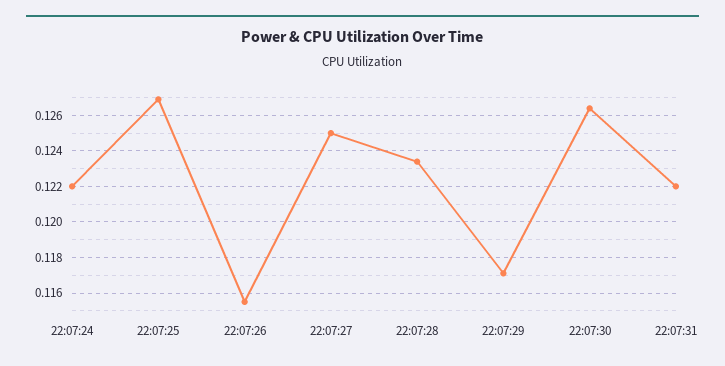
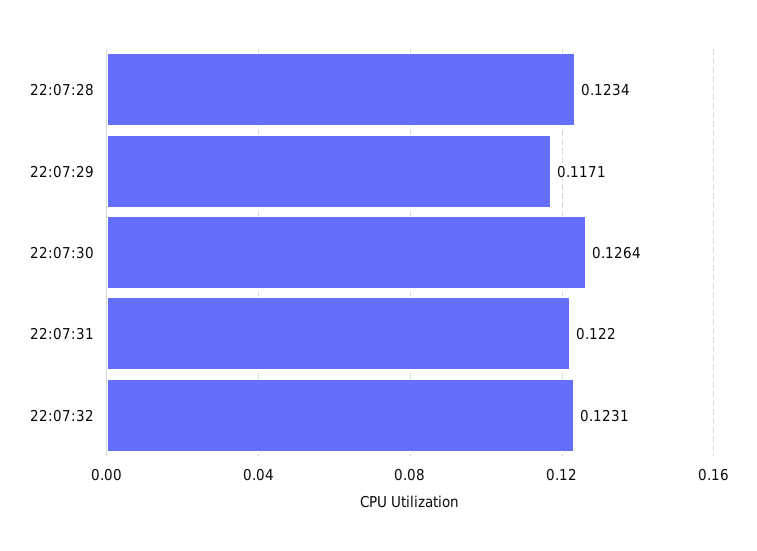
22:07:24: 0.122 -> none
22:07:25: 0.127 -> none
22:07:26: 0.1155 -> none
22:07:27: 0.125 -> none
22:07:32: none -> 0.1231

